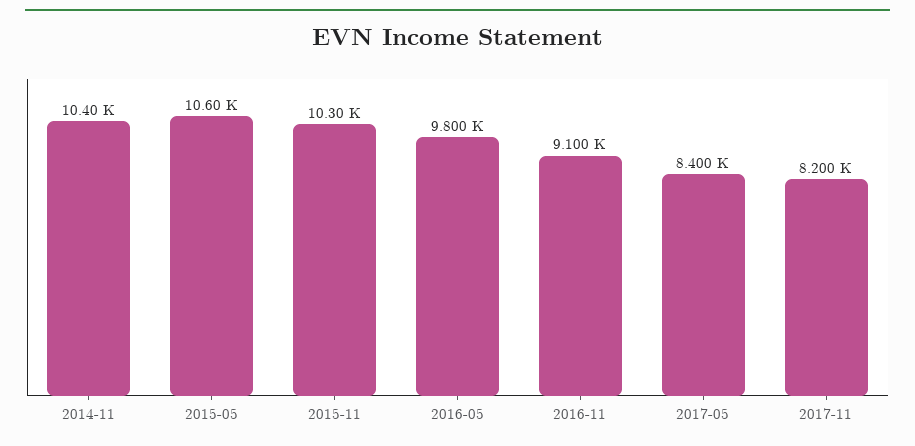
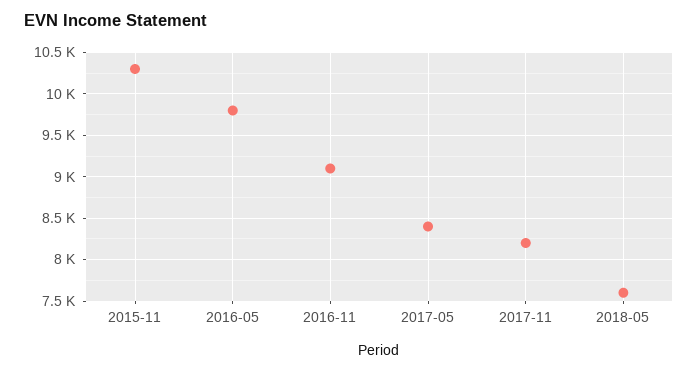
2014-11: 10400 -> none
2015-05: 10600 -> none
2018-05: none -> 7600

